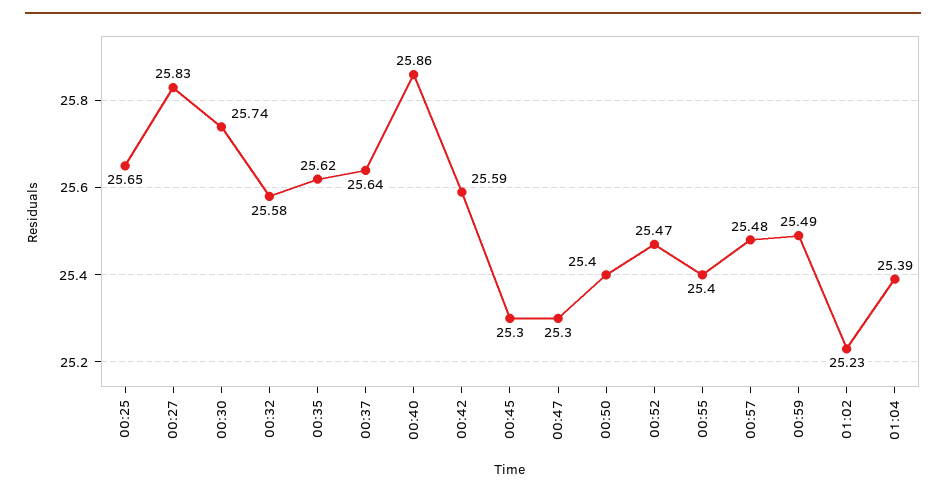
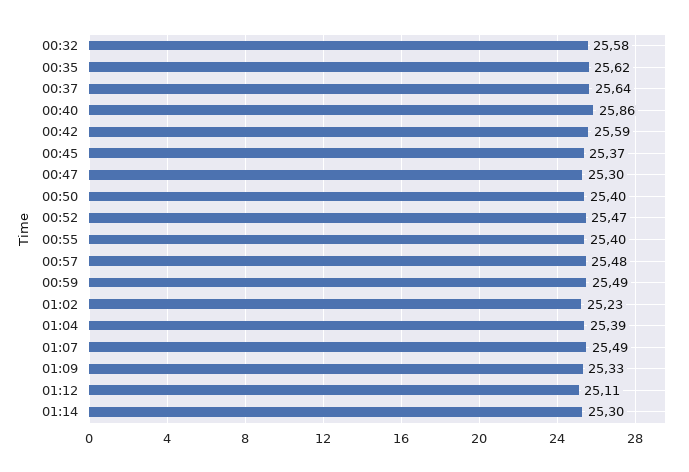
00:25: 25.65 -> none
00:27: 25.83 -> none
00:30: 25.74 -> none
00:45: 25.3 -> 25.37
01:07: none -> 25.49
01:09: none -> 25.33
01:12: none -> 25.11
01:14: none -> 25.3

